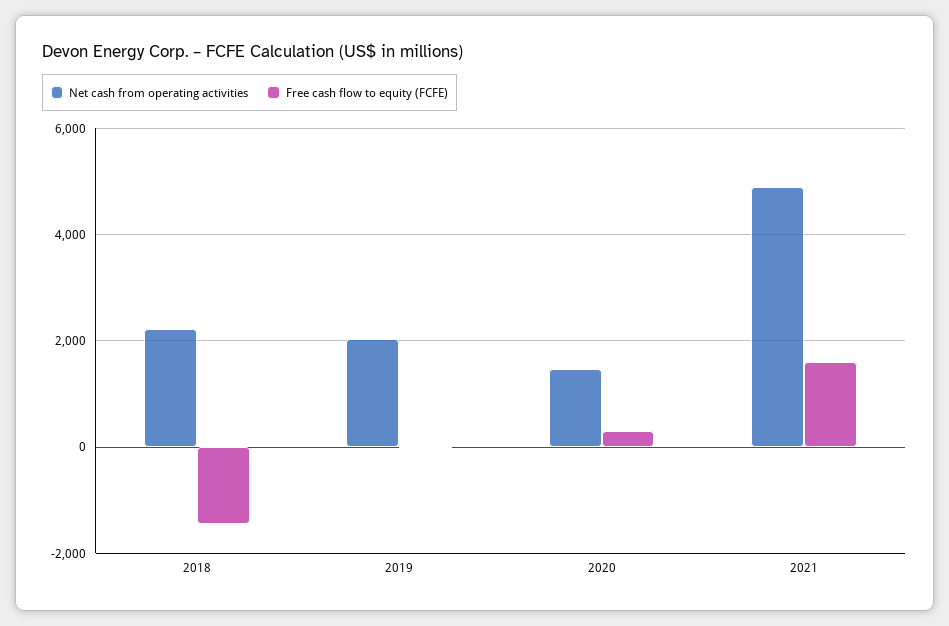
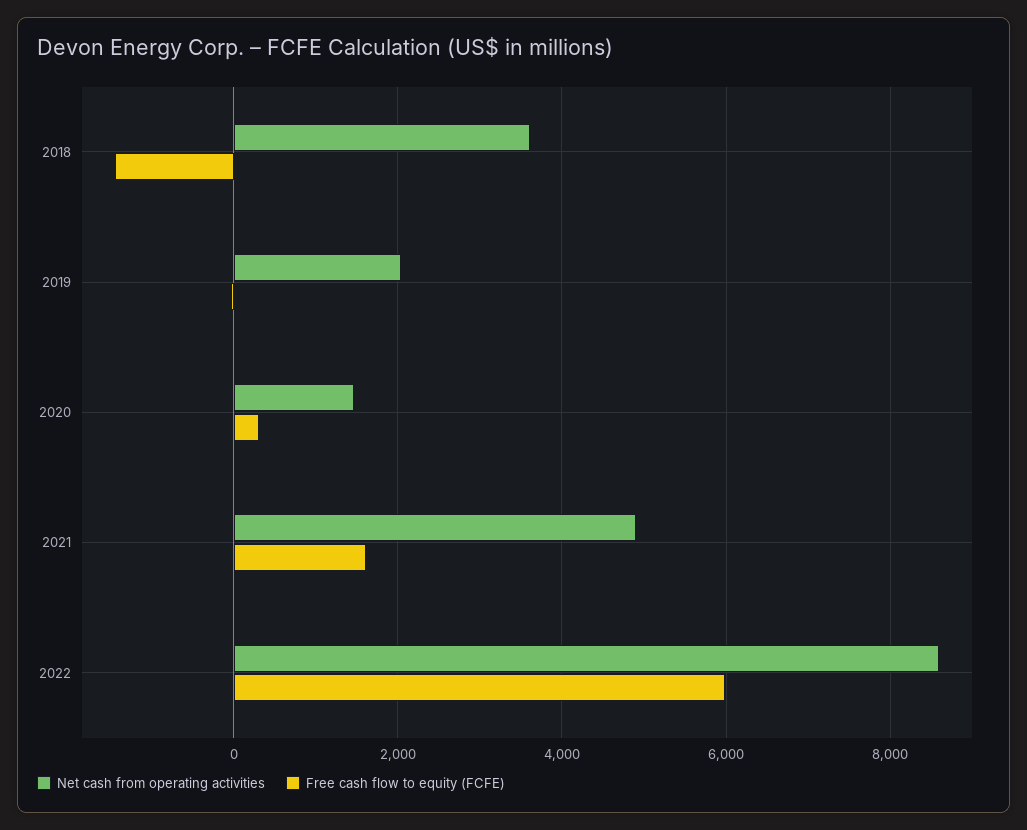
Net cash from operating activities, 2018: 2200 -> 3600
Net cash from operating activities, 2022: none -> 8600
Free cash flow to equity (FCFE), 2022: none -> 6000

